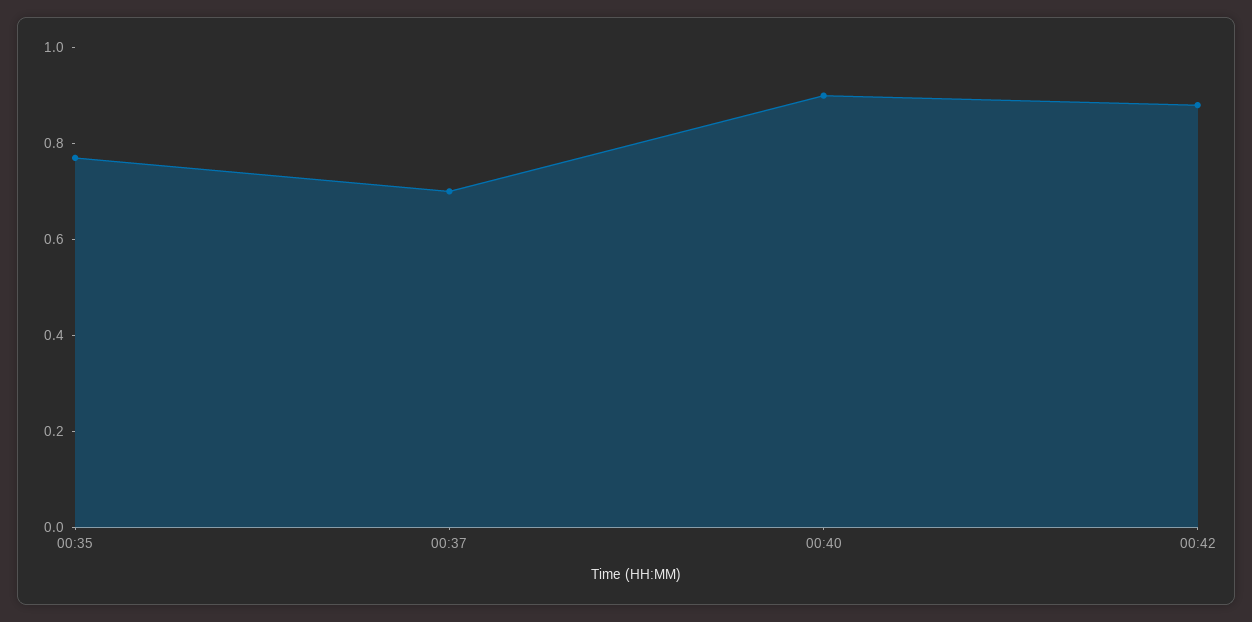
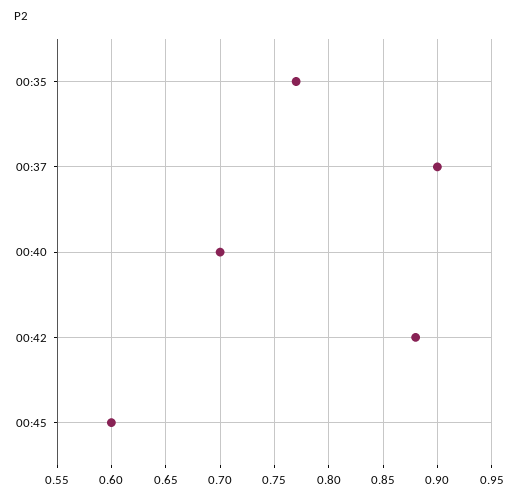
00:37: 0.7 -> 0.9
00:40: 0.9 -> 0.7
00:45: none -> 0.6

